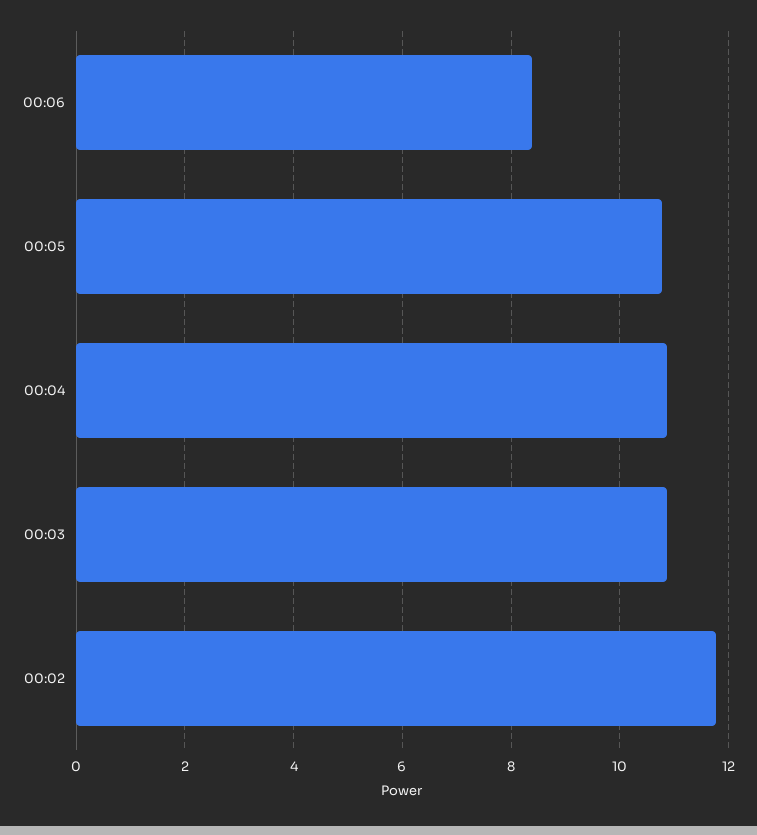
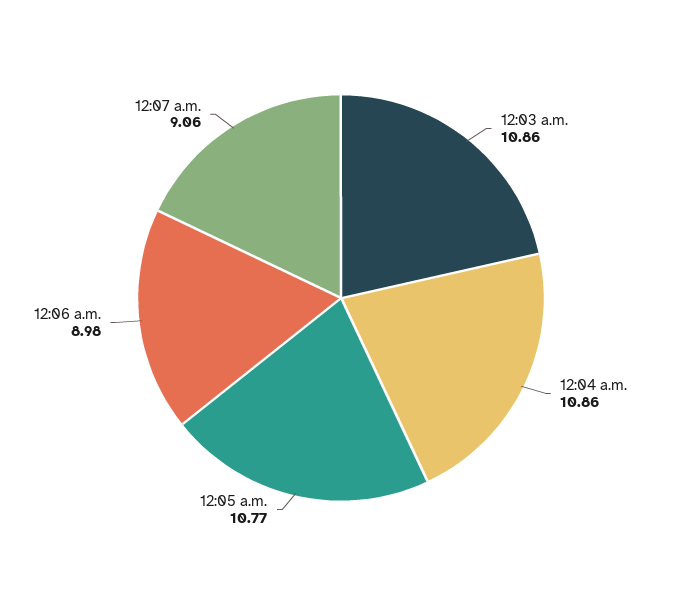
00:06: 8.4 -> 8.98
00:02: 11.8 -> none
12:07 a.m.: none -> 9.06

